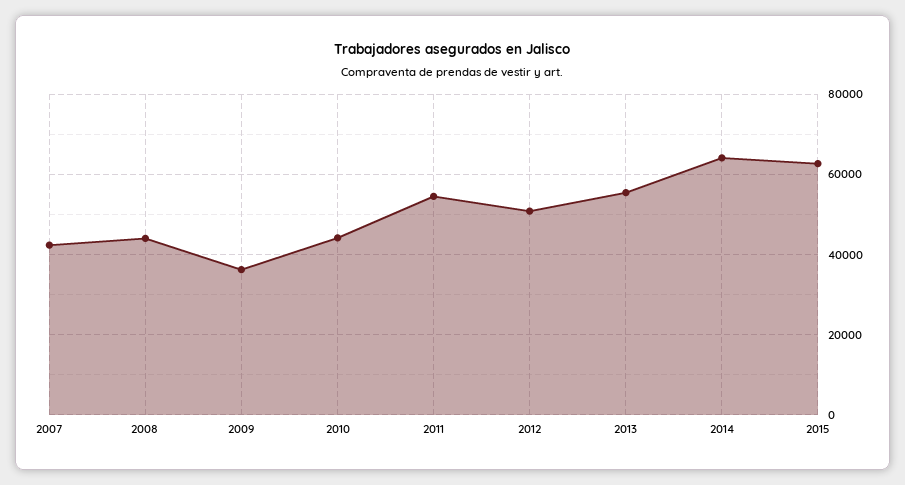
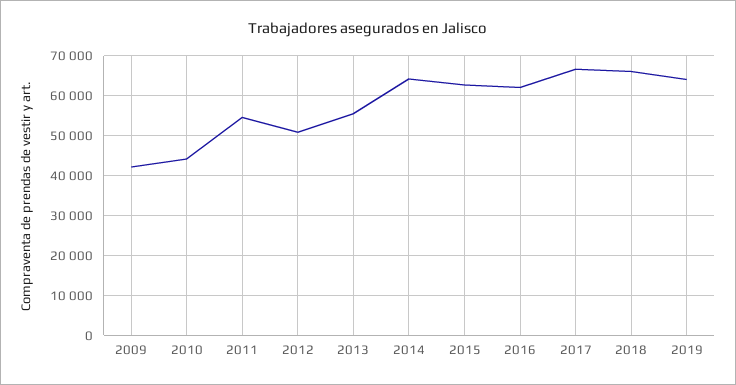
2007: 42000 -> none
2008: 44000 -> none
2009: 36000 -> 42000
2016: none -> 62000
2017: none -> 66000
2018: none -> 66000
2019: none -> 64000

